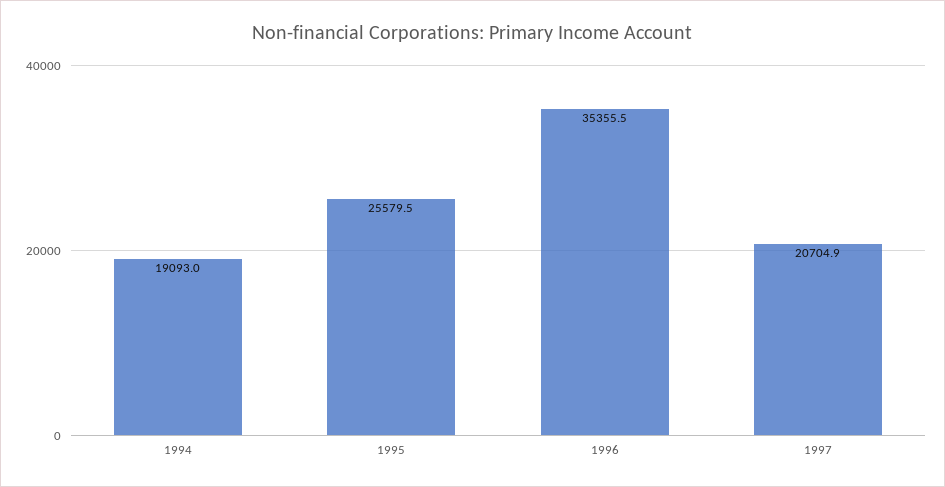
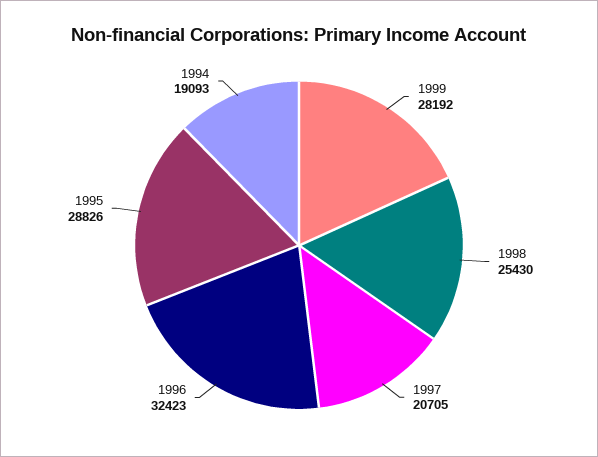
1995: 25579.5 -> 28826
1996: 35355.5 -> 32423
1999: none -> 28192
1998: none -> 25430

